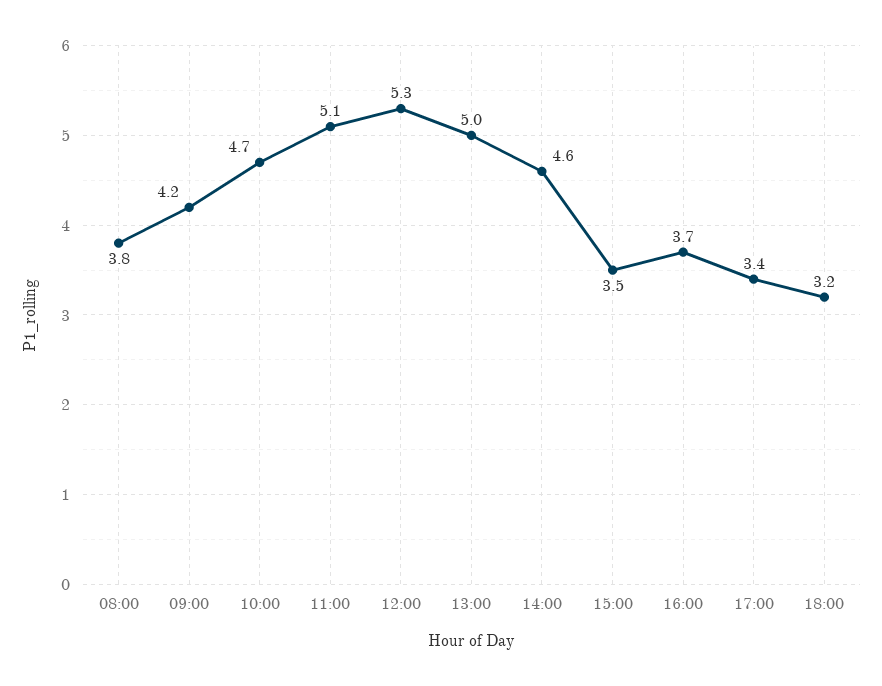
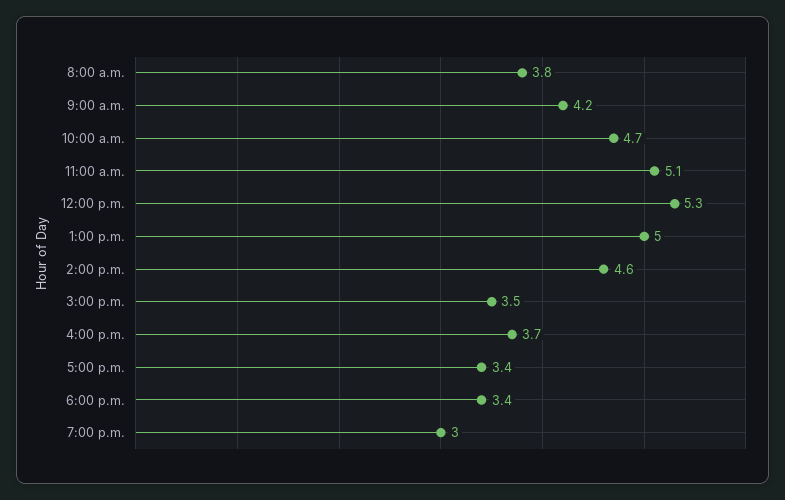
18:00: 3.2 -> 3.4
7:00 p.m.: none -> 3

